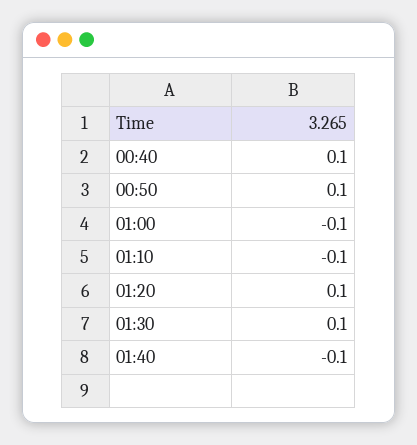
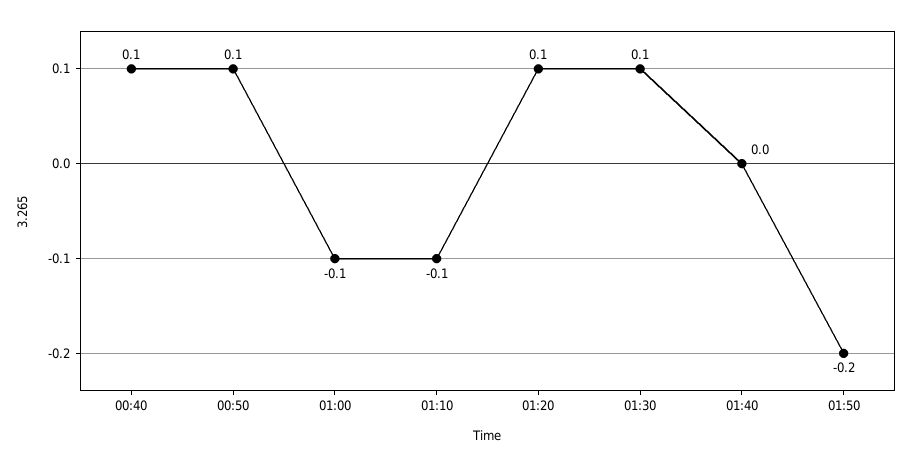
01:40: -0.1 -> 0
01:50: none -> -0.2

